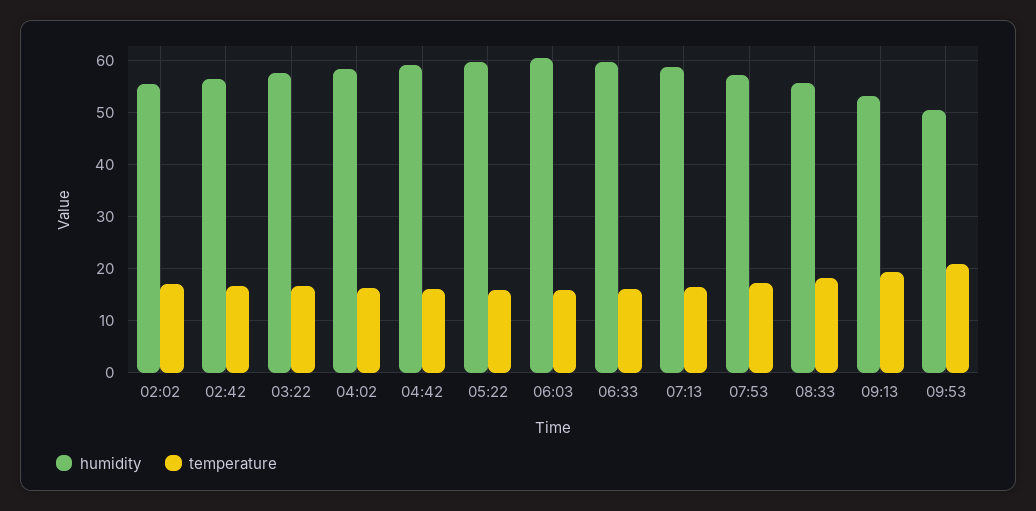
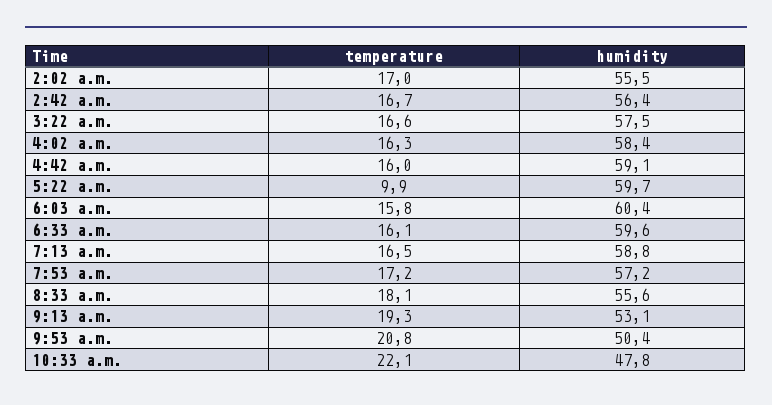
temperature, 05:22: 16 -> 9.9
temperature, 10:33 a.m.: none -> 22.1
humidity, 10:33 a.m.: none -> 47.8

